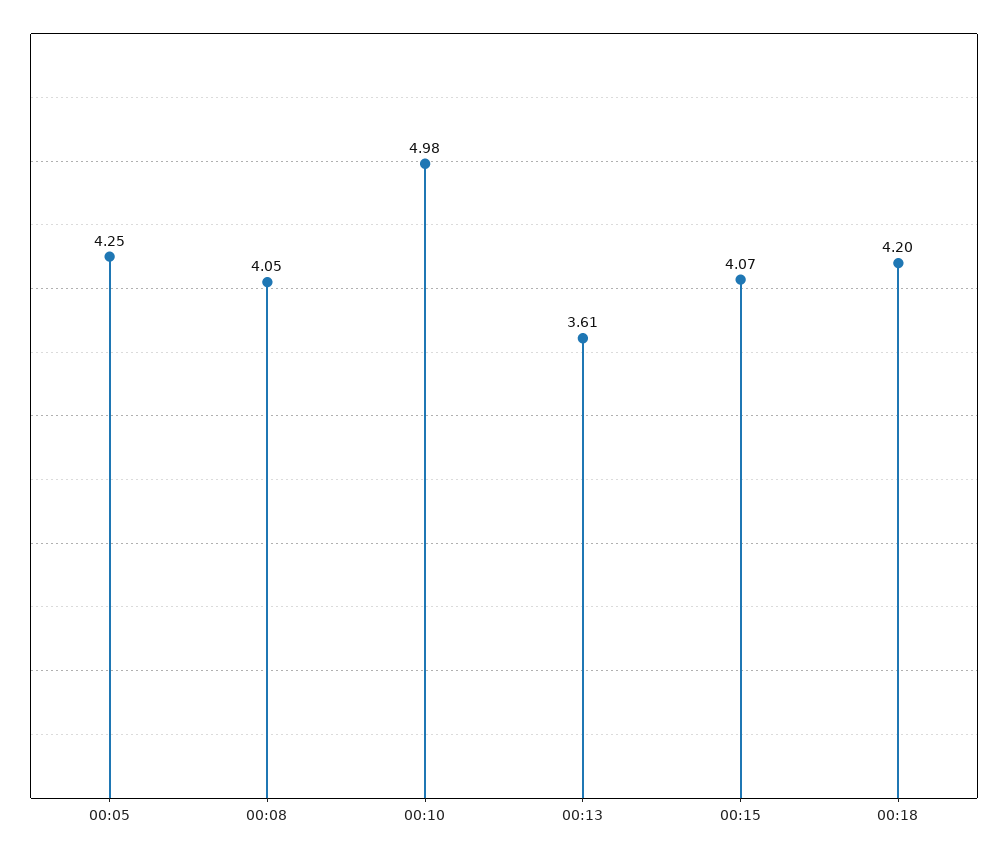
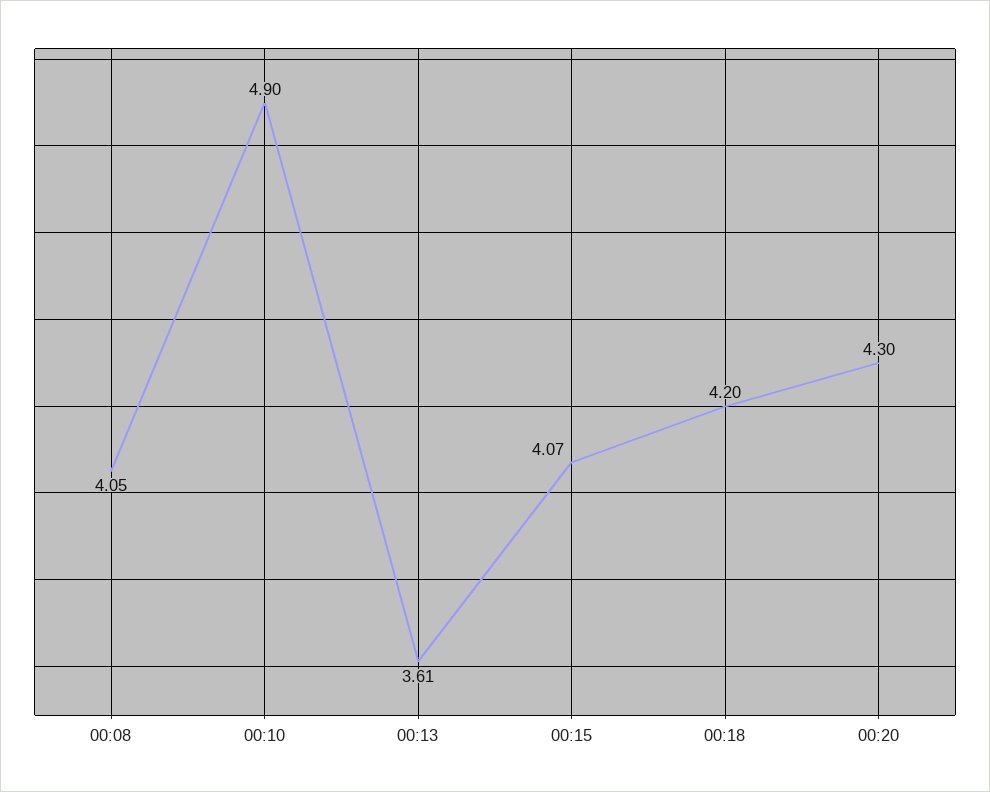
00:05: 4.25 -> none
00:10: 4.98 -> 4.9
00:20: none -> 4.3

